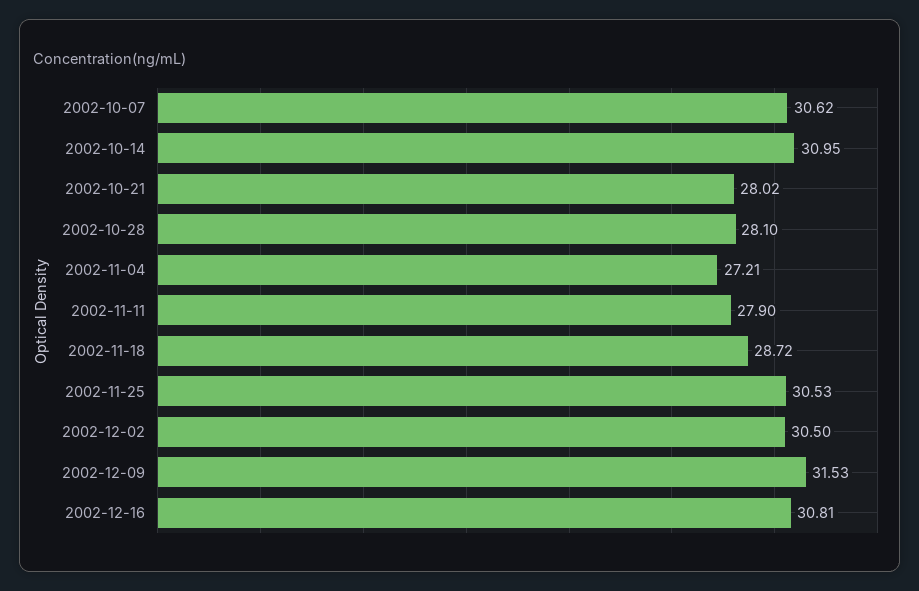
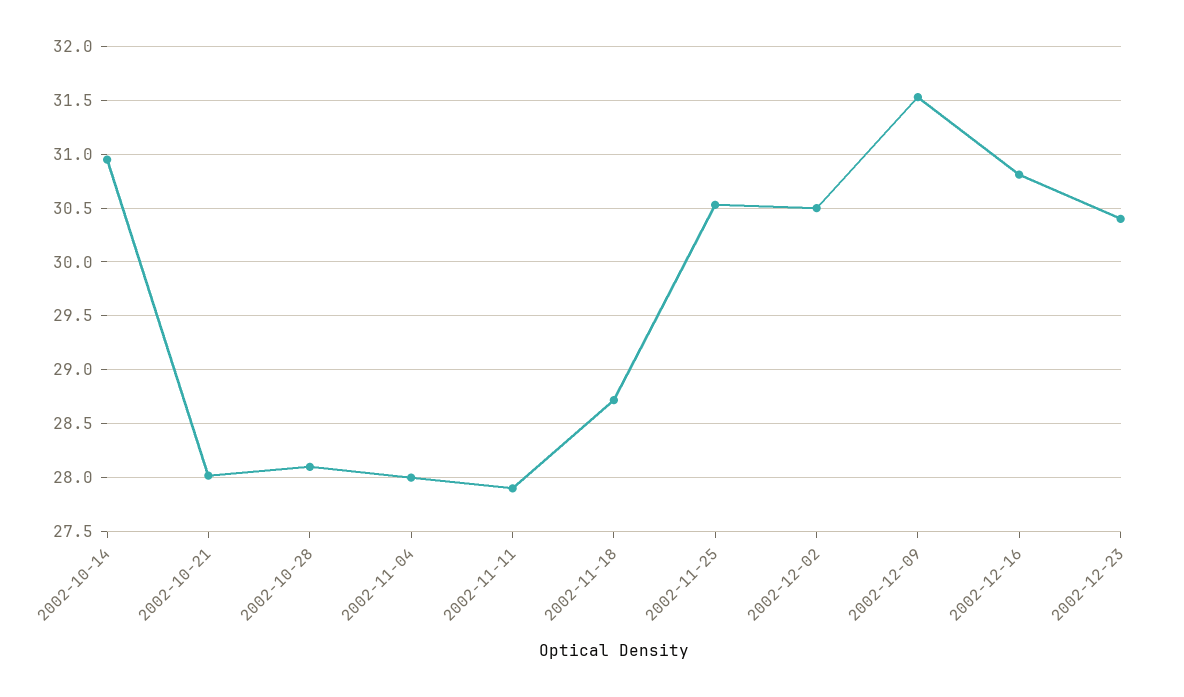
2002-10-07: 30.62 -> none
2002-11-04: 27.21 -> 28
2002-12-23: none -> 30.4

